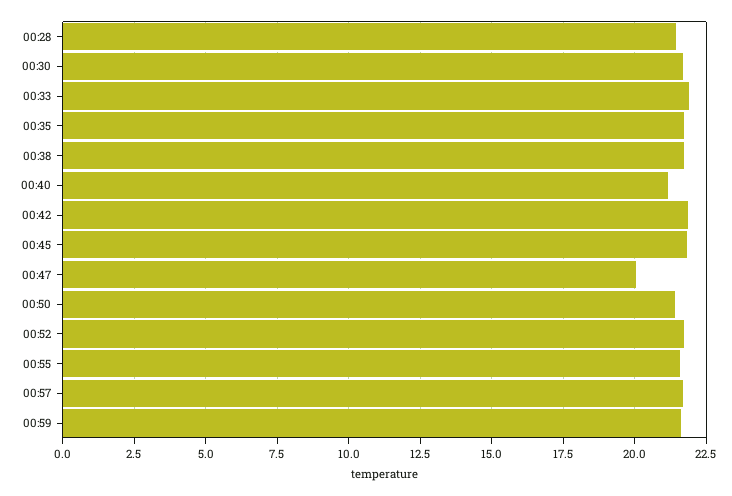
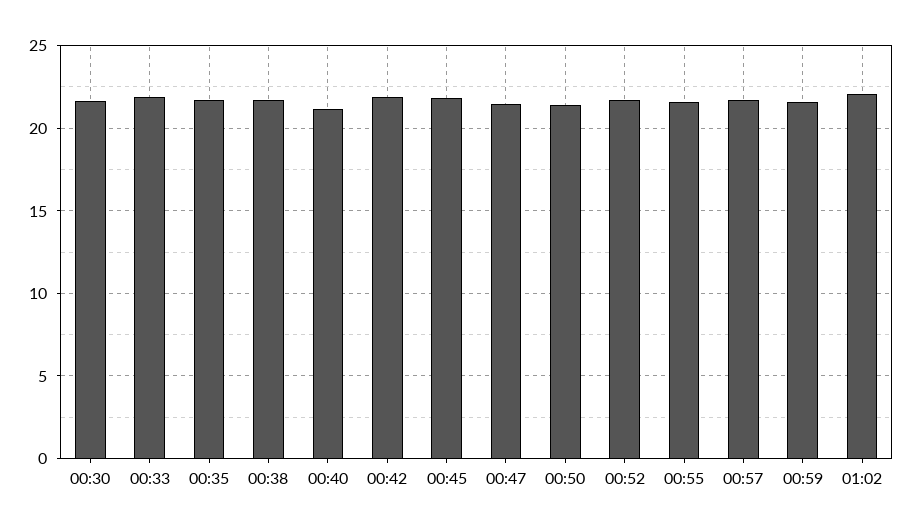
00:28: 21.5 -> none
00:47: 20 -> 21.5
01:02: none -> 22

